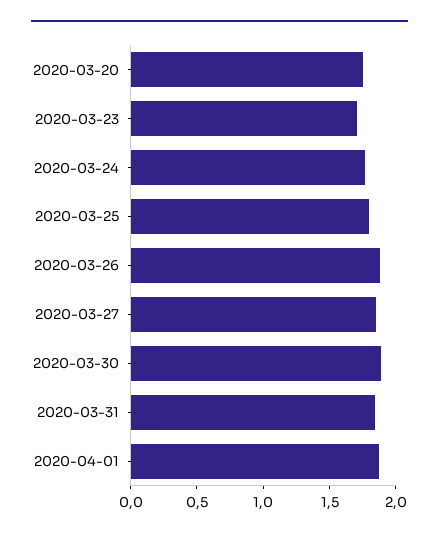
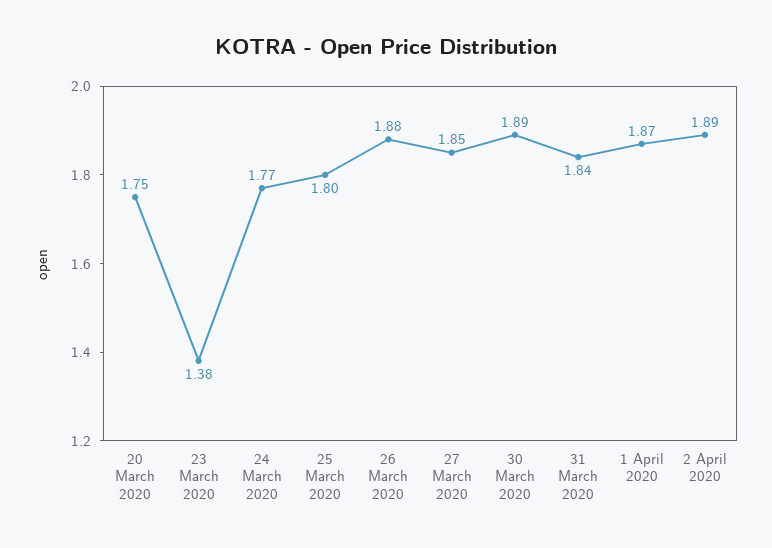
2020-03-23: 1.7 -> 1.38
2 April 2020: none -> 1.89

